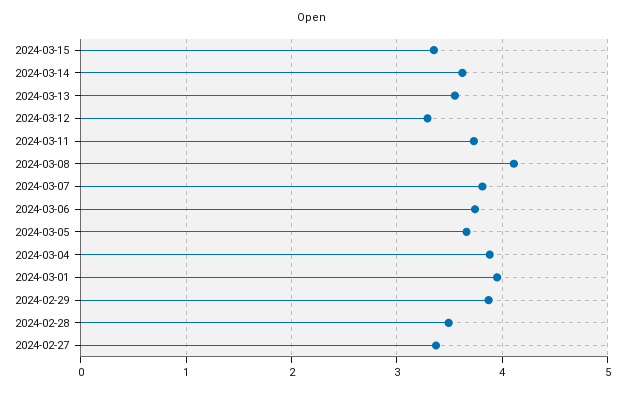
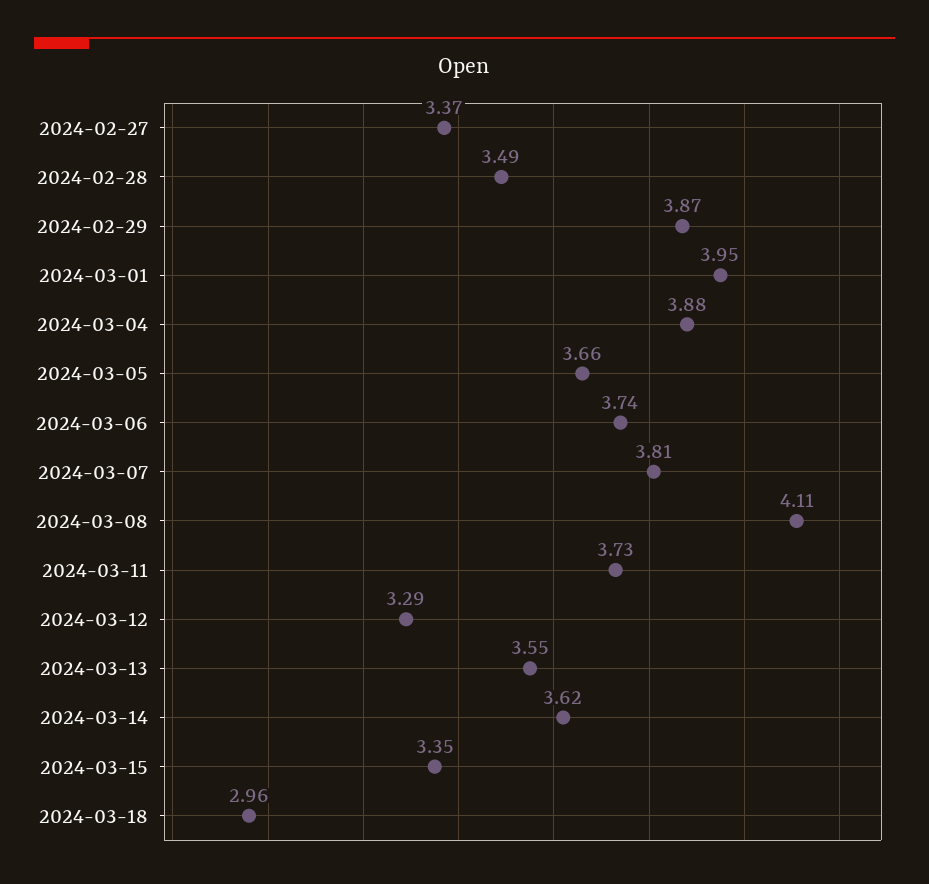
2024-03-18: none -> 2.96

